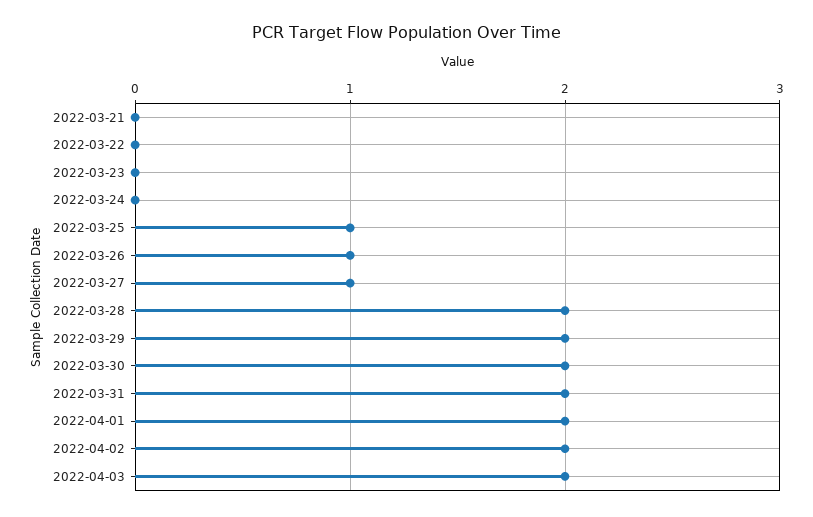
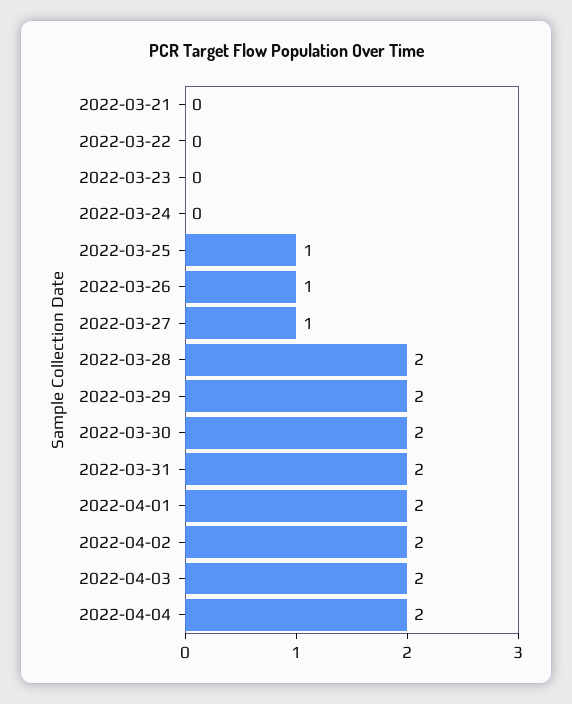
2022-04-04: none -> 2

